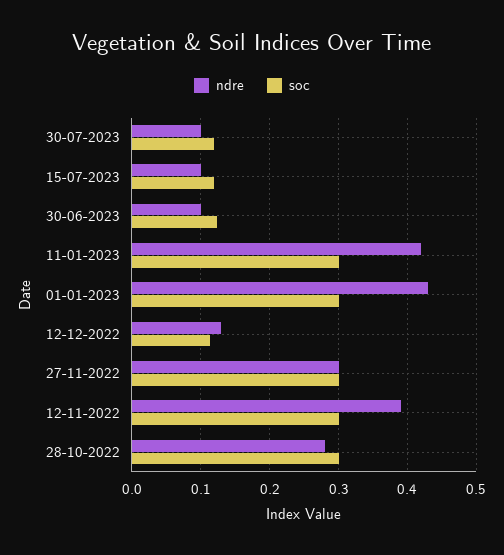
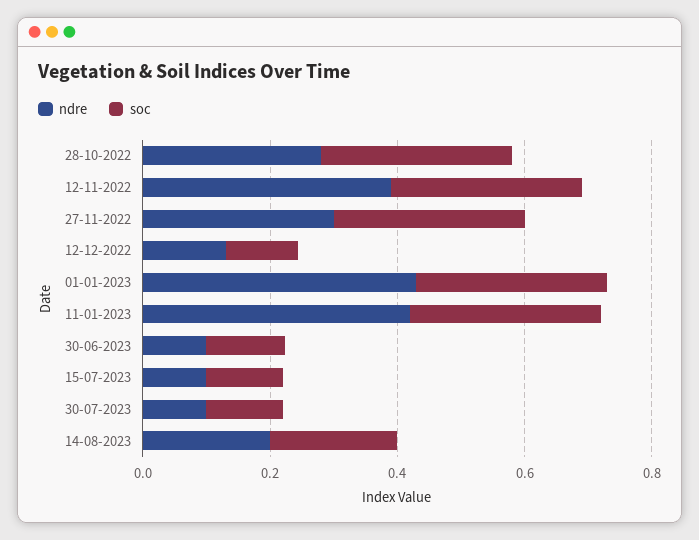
ndre, 14-08-2023: none -> 0.2
soc, 14-08-2023: none -> 0.2

